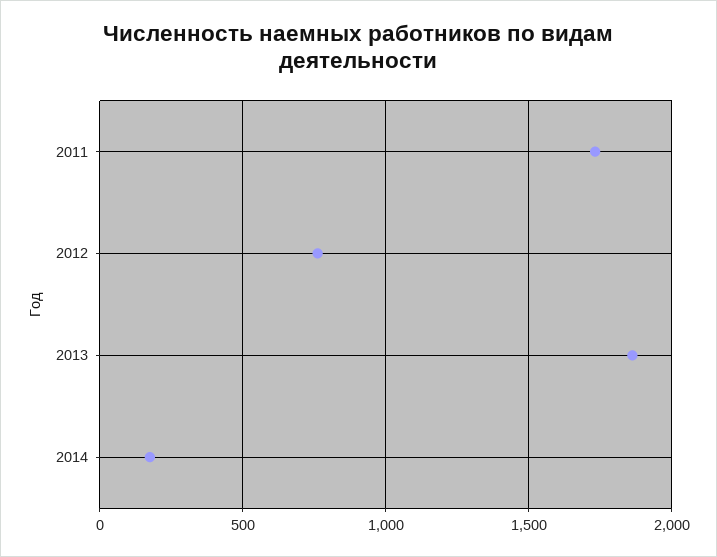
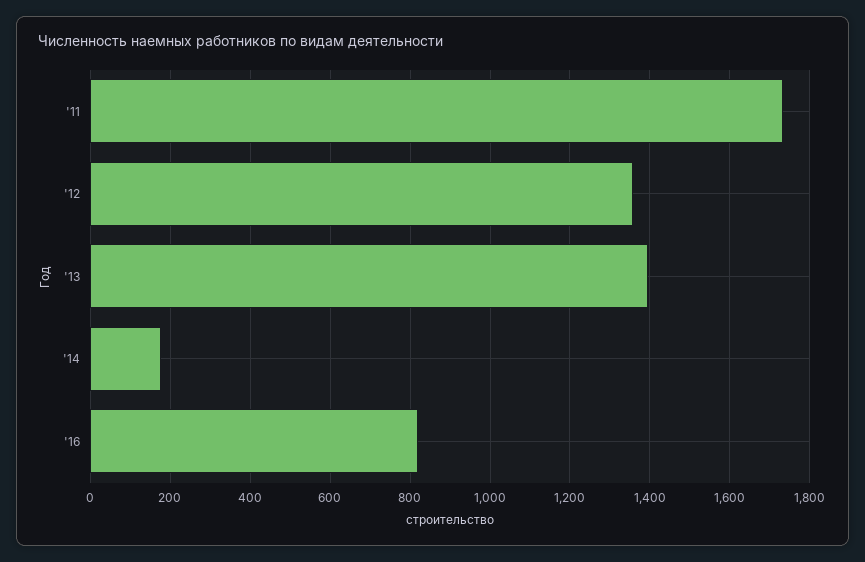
2012: 750 -> 1360
2013: 1850 -> 1400
'16: none -> 820

